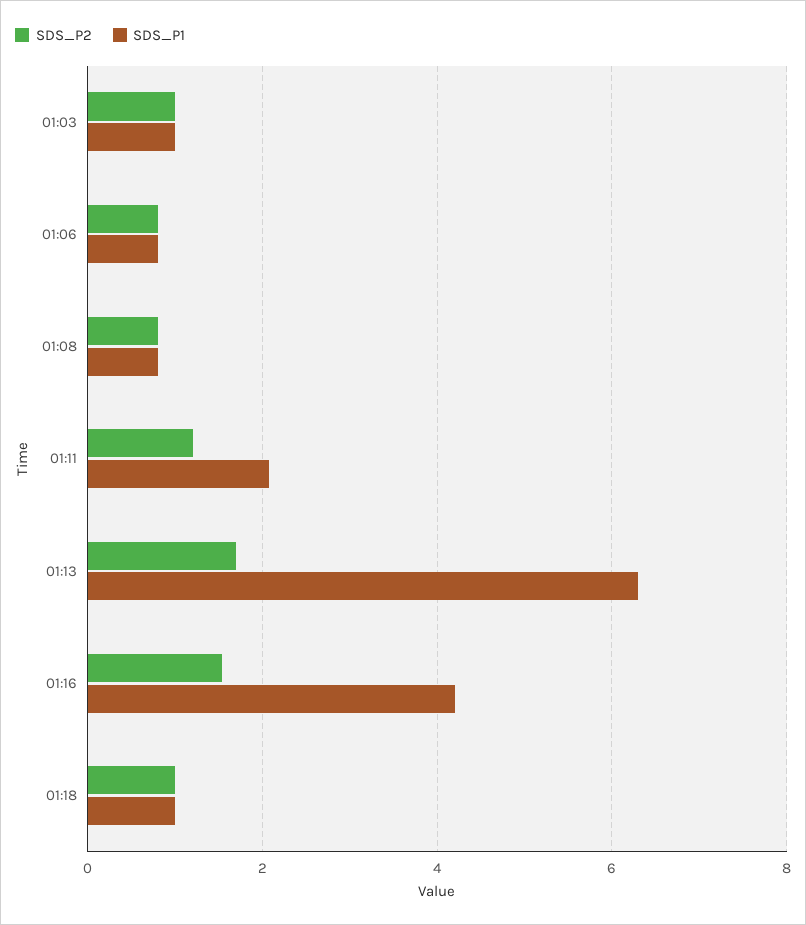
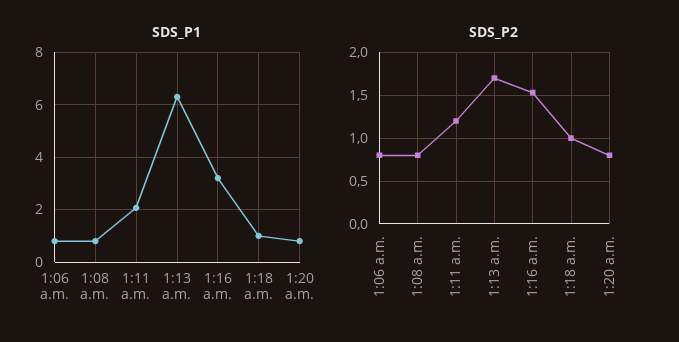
SDS_P2, 01:03: 1 -> none
SDS_P1, 01:03: 1 -> none
SDS_P1, 01:16: 4.2 -> 3.25
SDS_P1, 1:20 a.m.: none -> 0.75
SDS_P2, 1:20 a.m.: none -> 0.8

